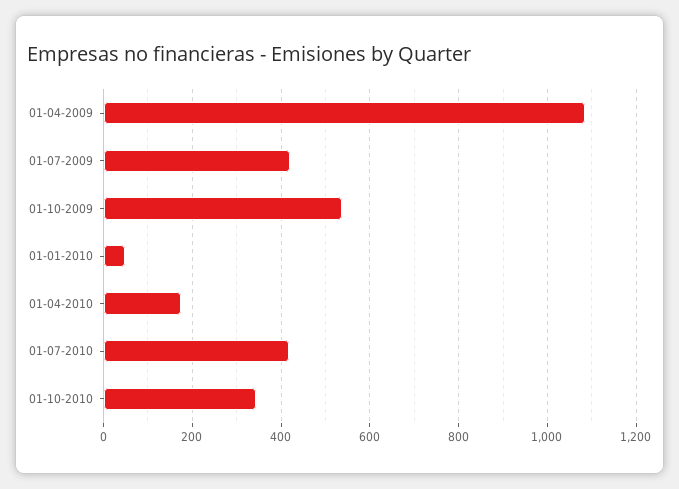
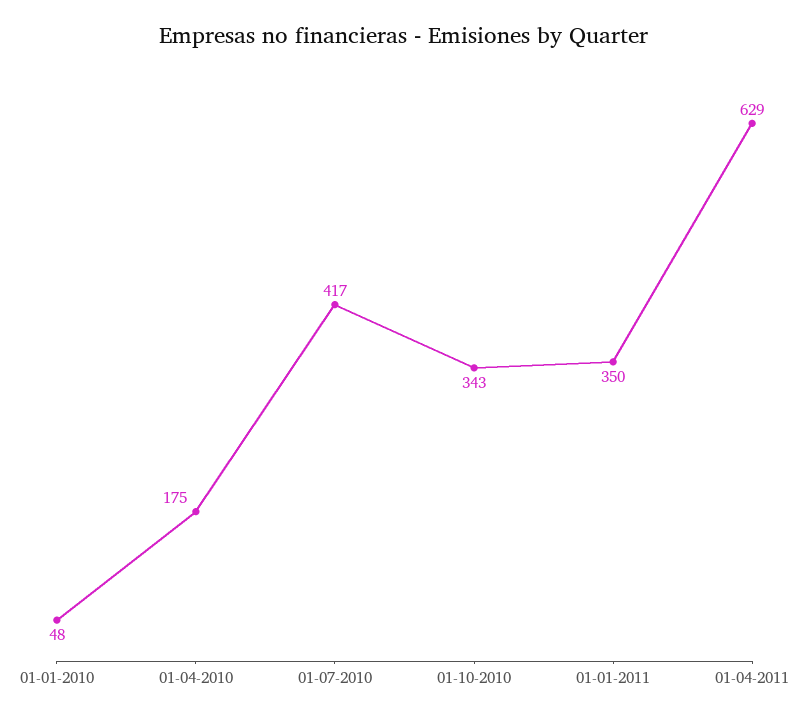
01-04-2009: 1080 -> none
01-07-2009: 420 -> none
01-10-2009: 540 -> none
01-01-2011: none -> 350
01-04-2011: none -> 629

